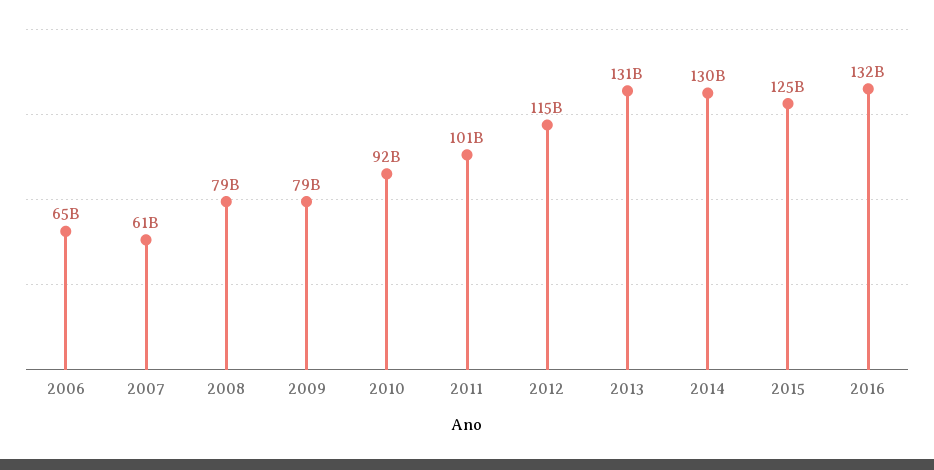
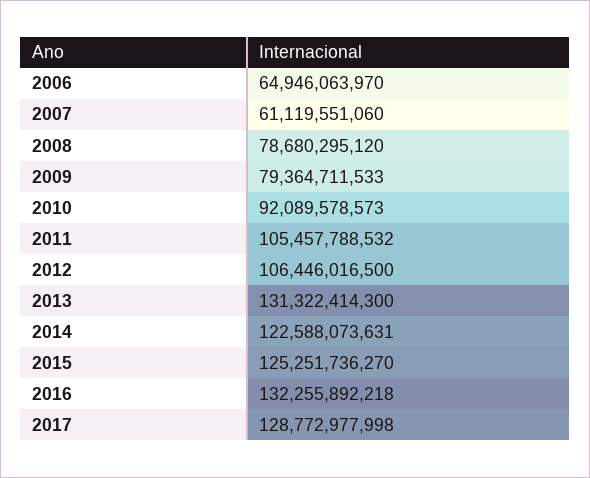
2011: 101000000000 -> 105457788532
2012: 115000000000 -> 106446016500
2014: 130000000000 -> 122588073631
2017: none -> 128772977998

